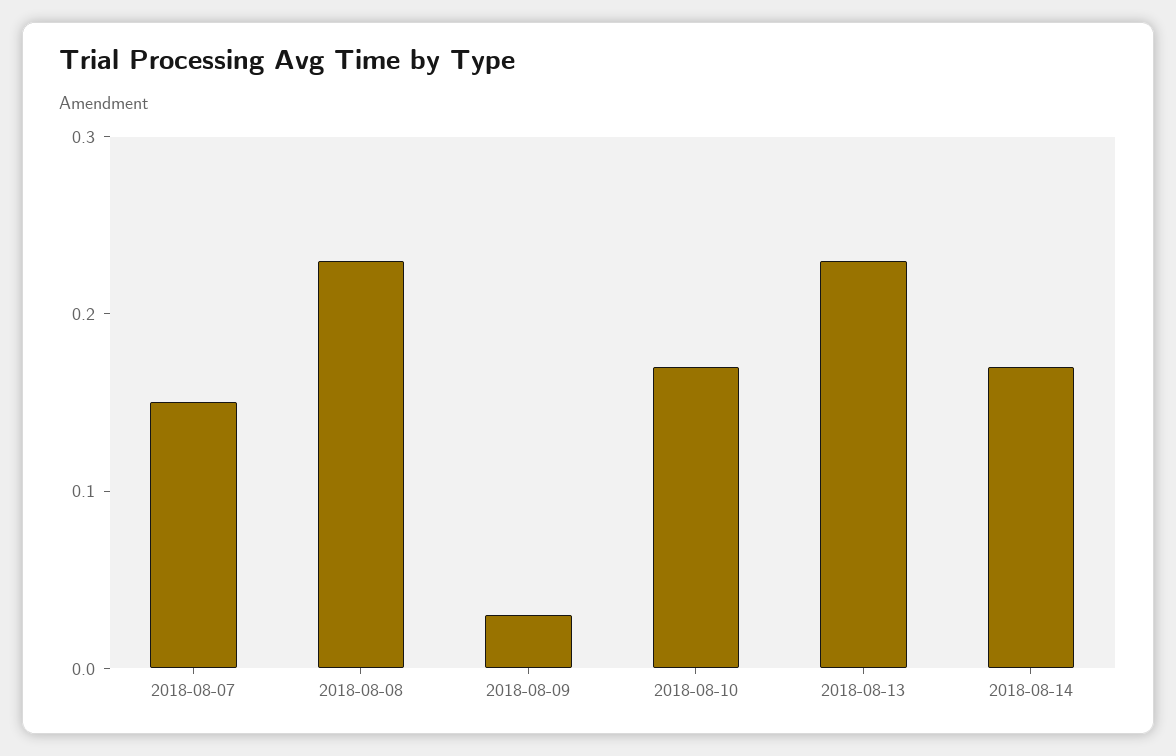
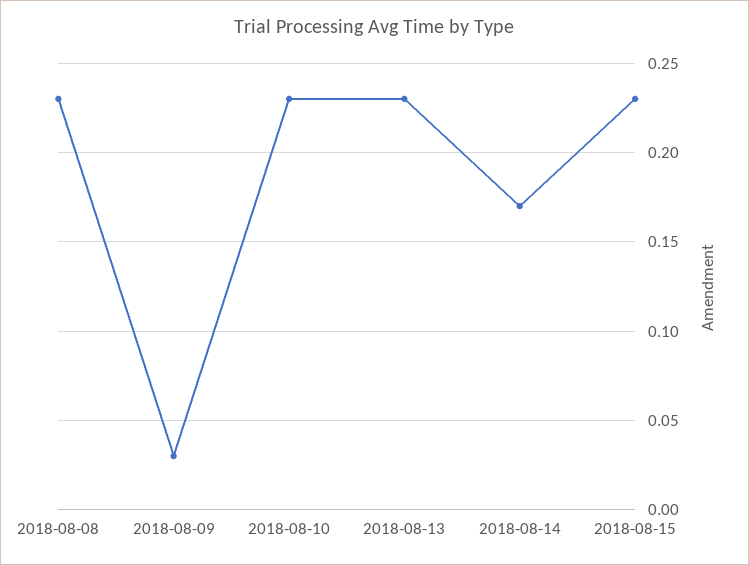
2018-08-07: 0.15 -> none
2018-08-10: 0.17 -> 0.23
2018-08-15: none -> 0.23

